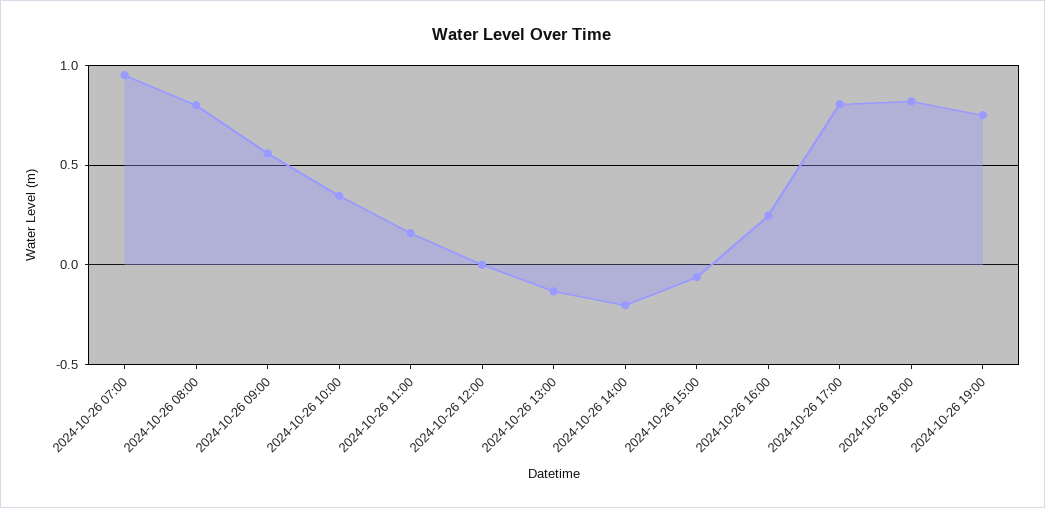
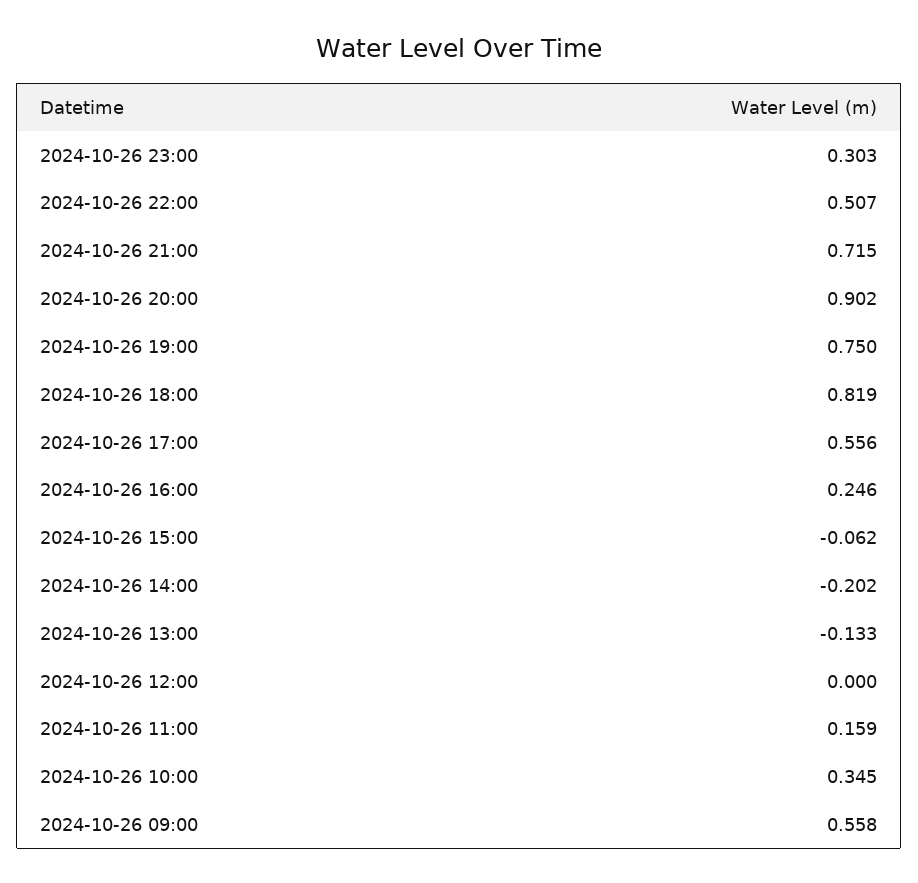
2024-10-26 07:00: 0.95 -> none
2024-10-26 08:00: 0.8 -> none
2024-10-26 17:00: 0.8 -> 0.556
2024-10-26 23:00: none -> 0.303
2024-10-26 22:00: none -> 0.507
2024-10-26 21:00: none -> 0.715
2024-10-26 20:00: none -> 0.902

